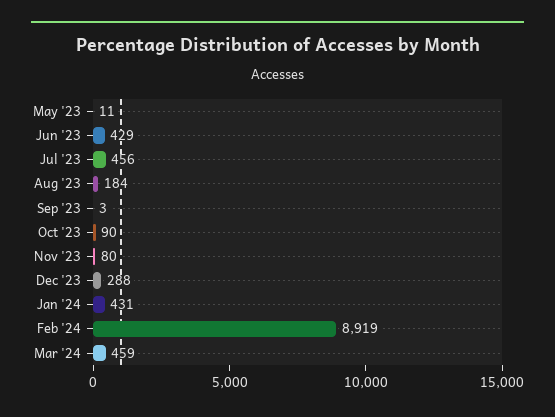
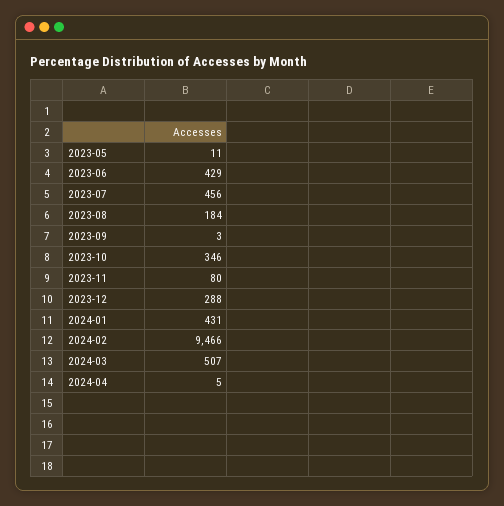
Oct '23: 90 -> 346
Feb '24: 8919 -> 9466
Mar '24: 459 -> 507
2024-04: none -> 5

